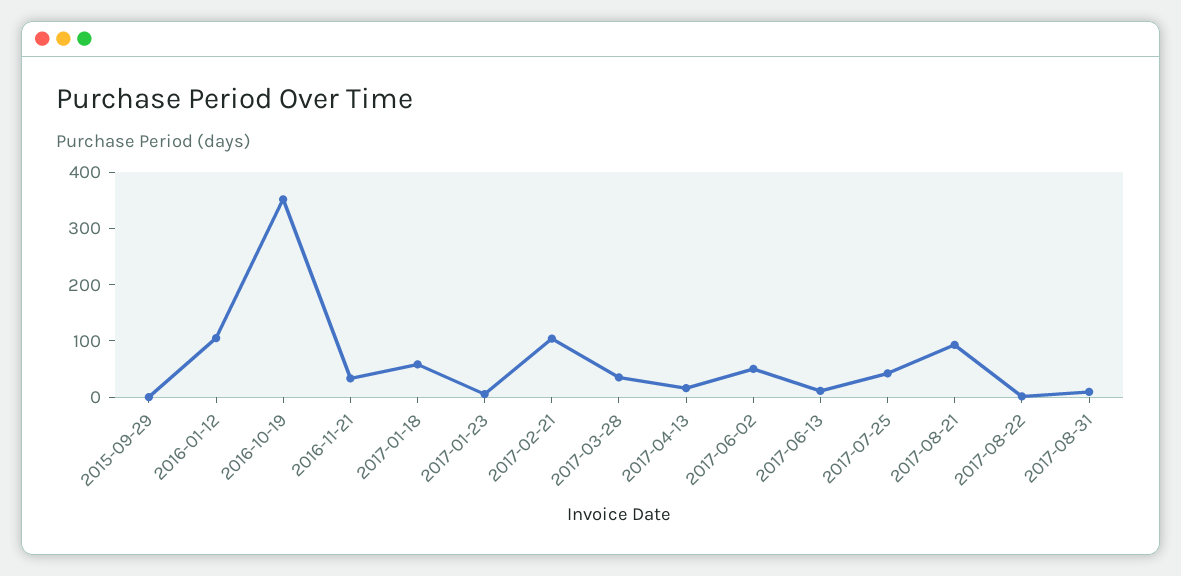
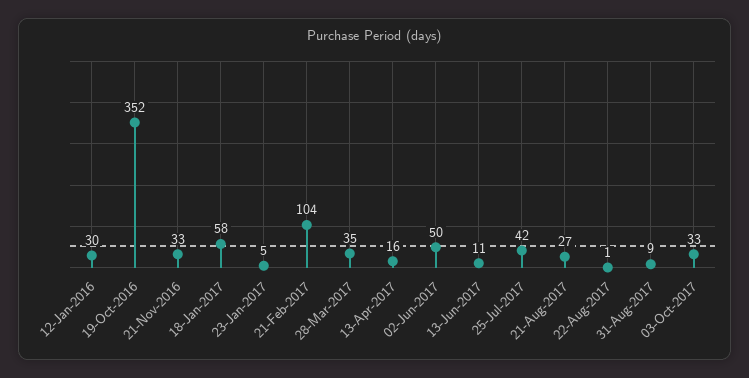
2015-09-29: 0 -> none
2016-01-12: 100 -> 30
2017-08-21: 100 -> 27
03-Oct-2017: none -> 33

